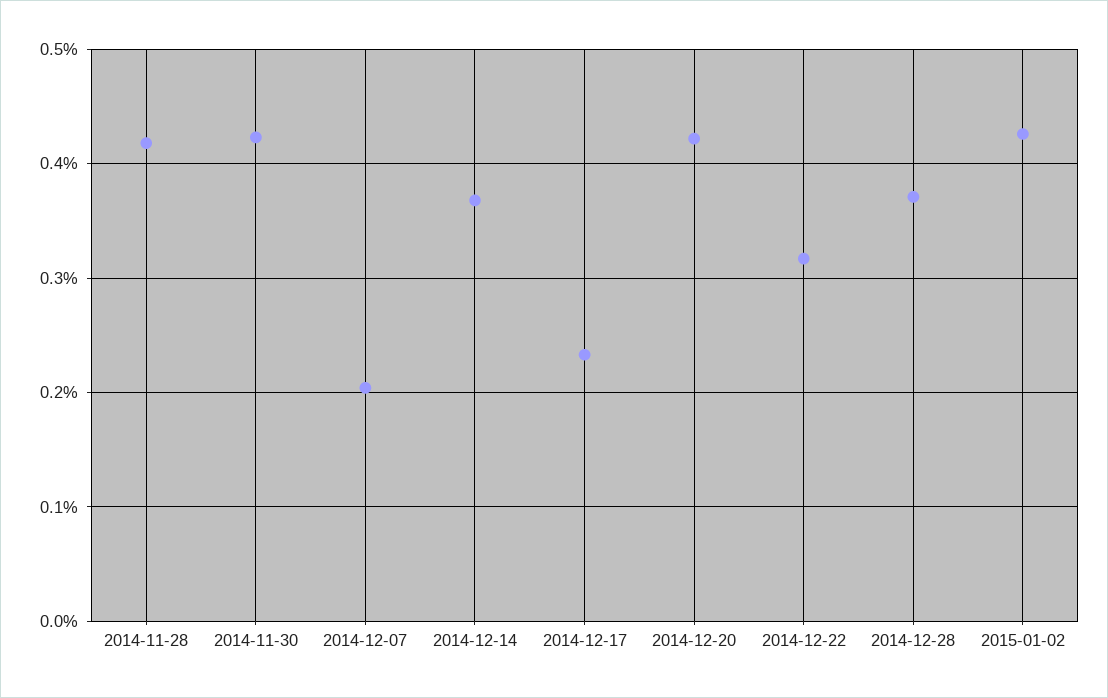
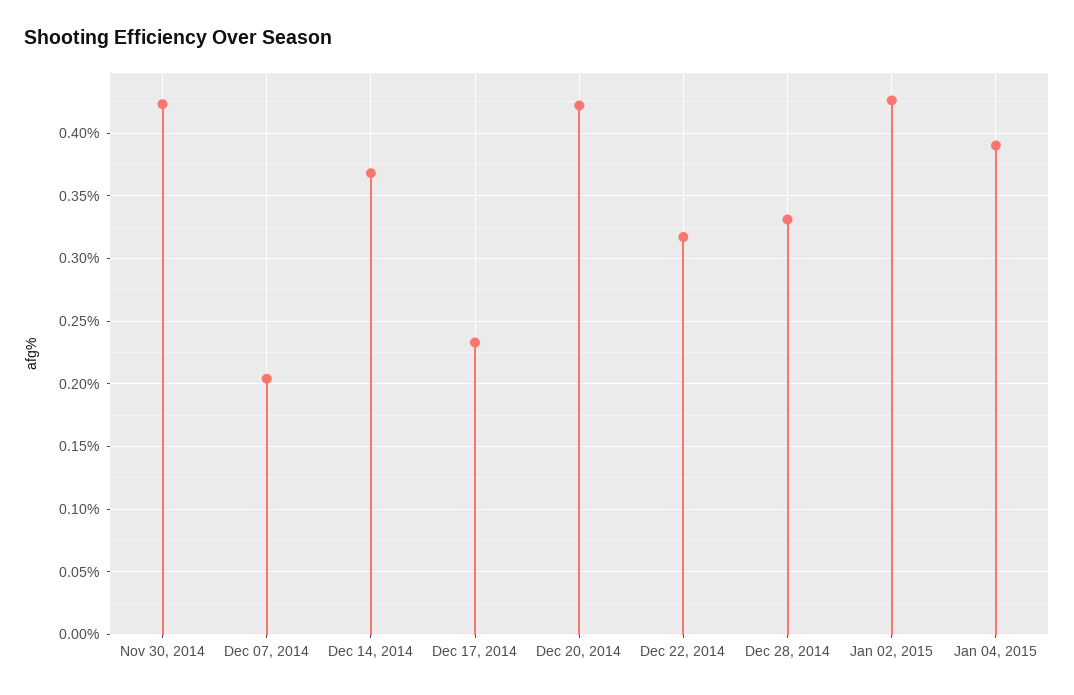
2014-11-28: 0.42 -> none
2014-12-28: 0.37 -> 0.33
Jan 04, 2015: none -> 0.39

